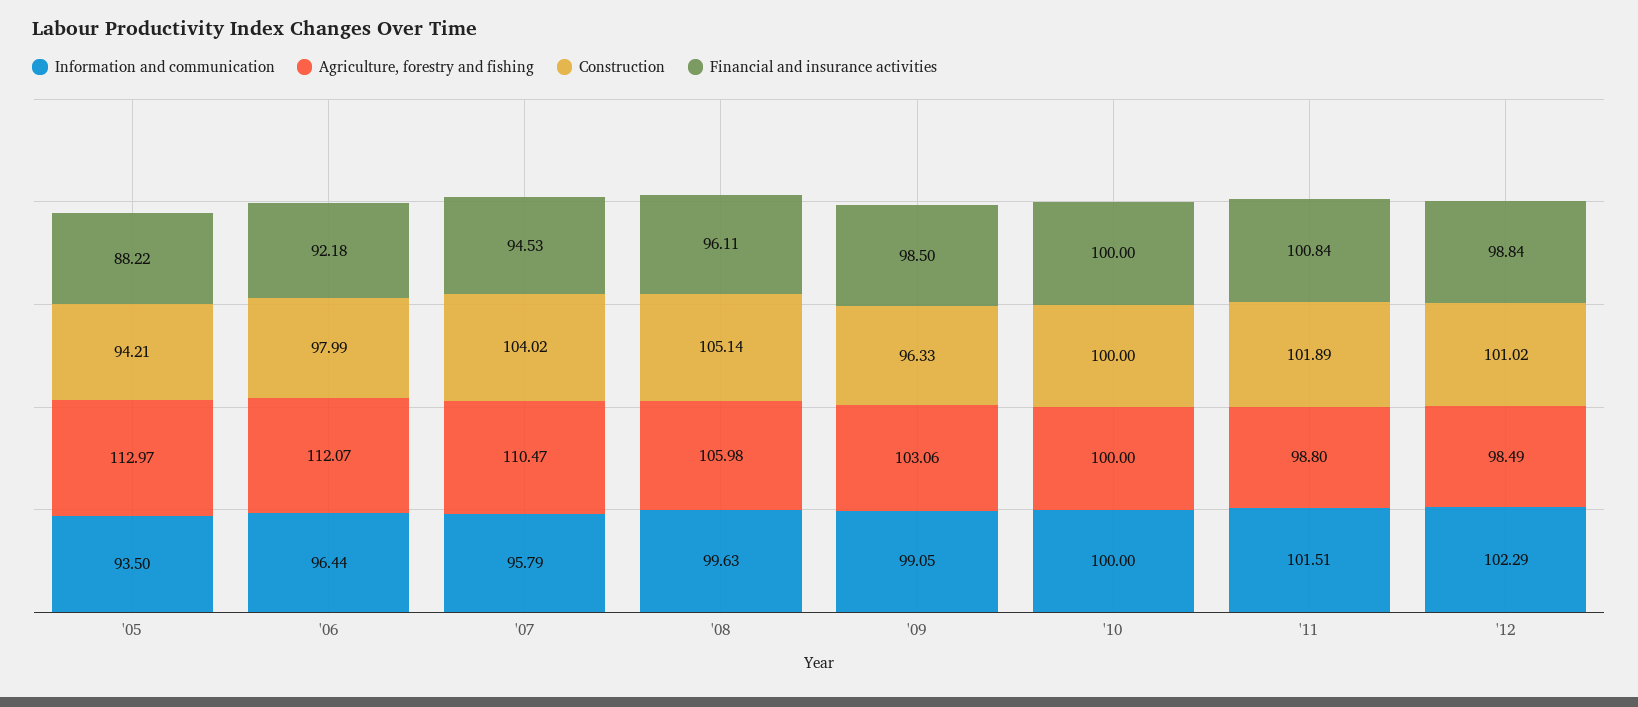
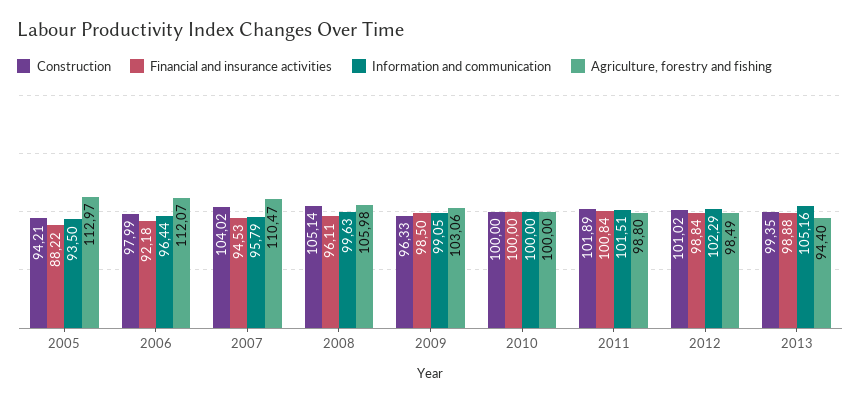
Construction, 2013: none -> 99.35
Financial and insurance activities, 2013: none -> 98.88
Information and communication, 2013: none -> 105.16
Agriculture, forestry and fishing, 2013: none -> 94.4

